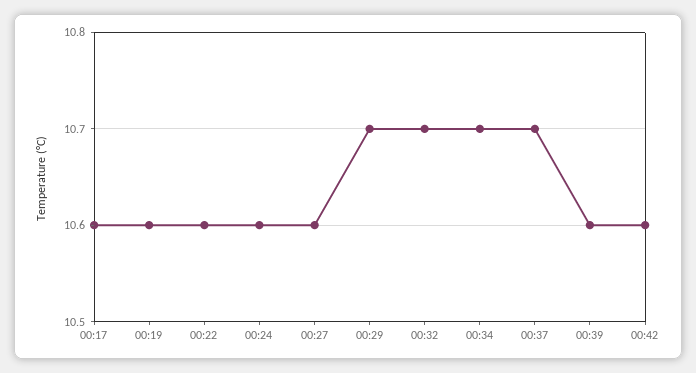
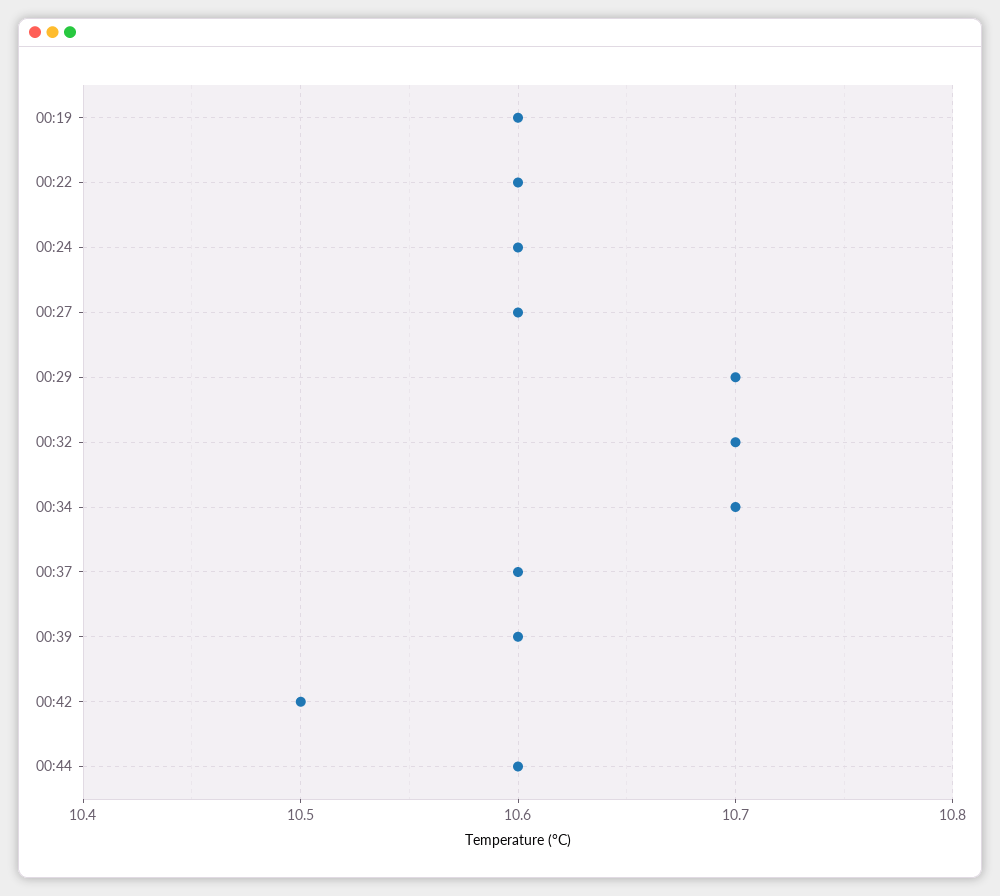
00:17: 10.6 -> none
00:37: 10.7 -> 10.6
00:42: 10.6 -> 10.5
00:44: none -> 10.6

